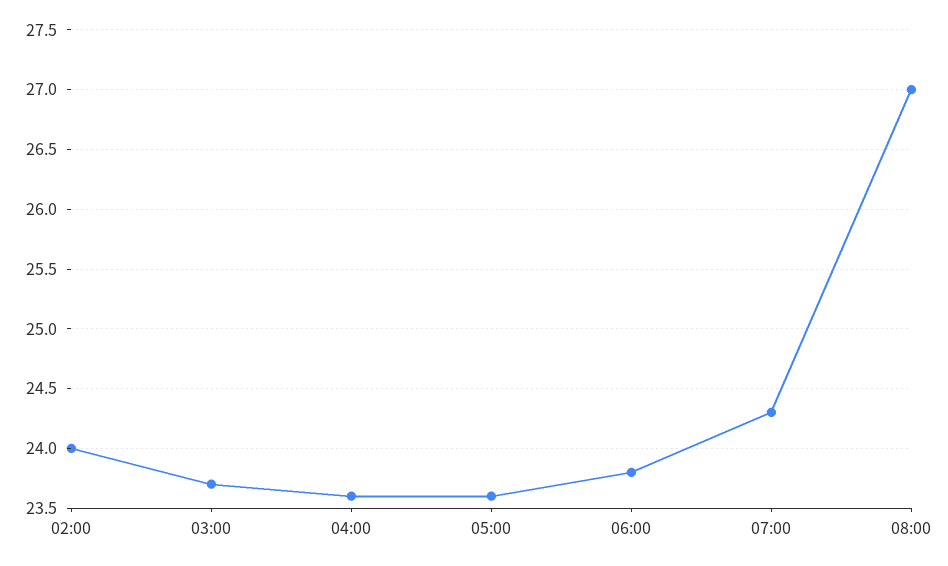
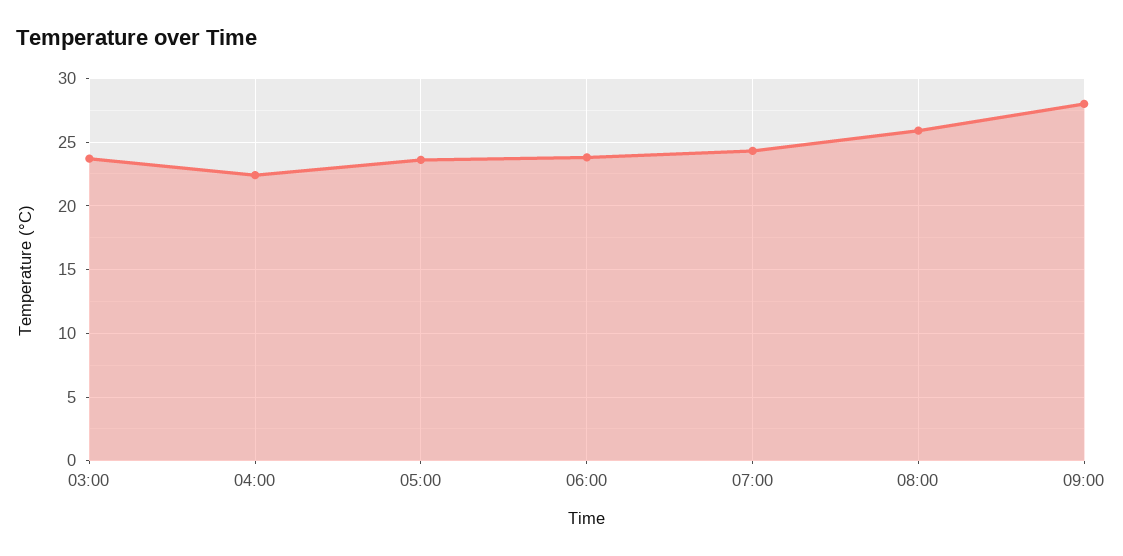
02:00: 24 -> none
04:00: 23.6 -> 22.5
08:00: 27 -> 26
09:00: none -> 28

